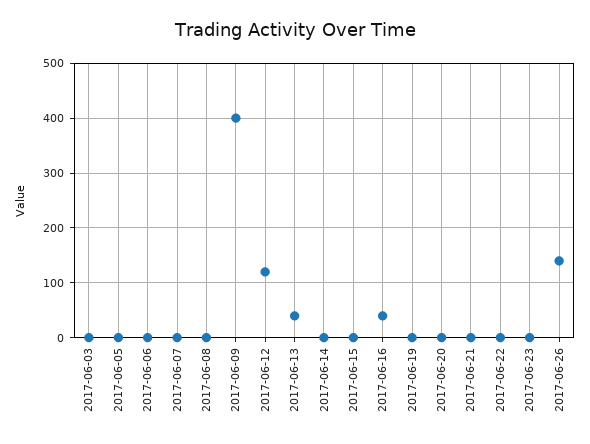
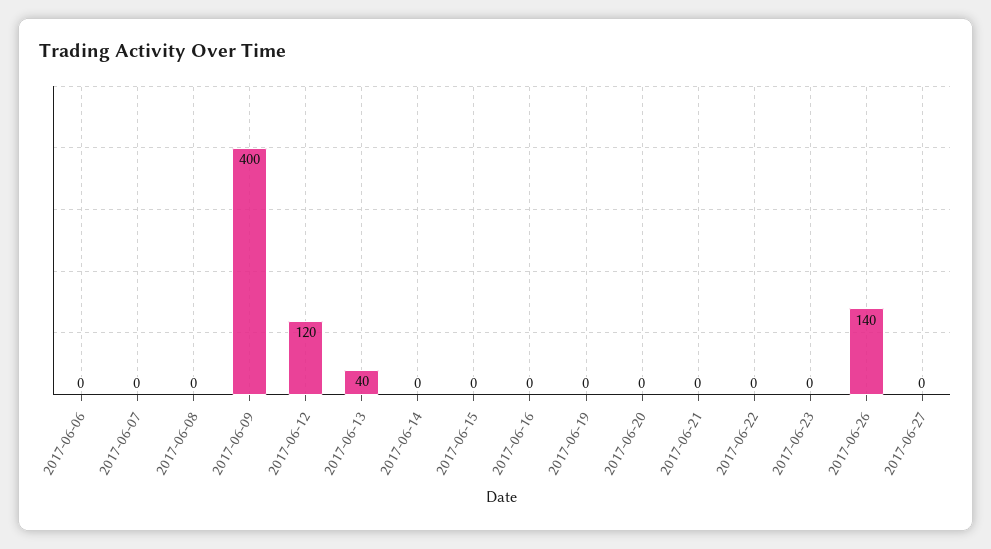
2017-06-03: 0 -> none
2017-06-05: 0 -> none
2017-06-16: 40 -> 0
2017-06-27: none -> 0

